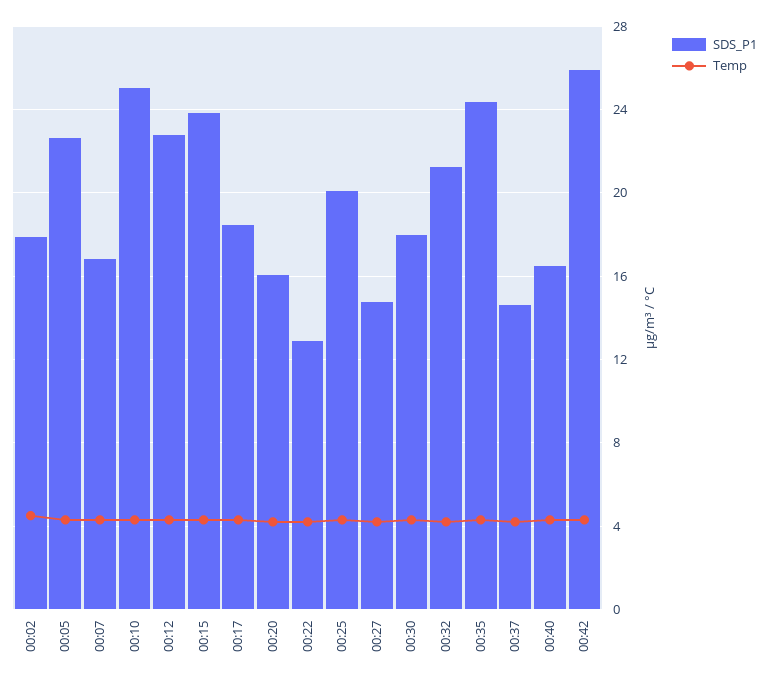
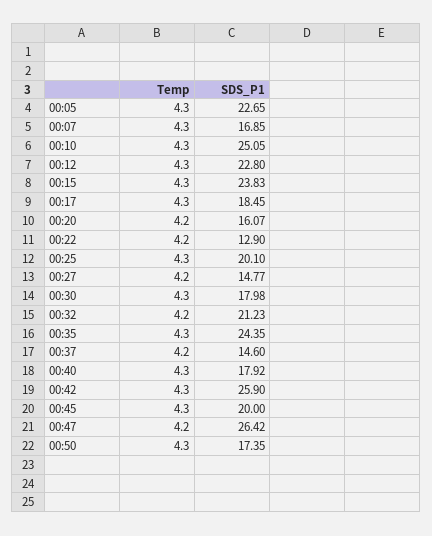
SDS_P1, 00:02: 18 -> none
Temp, 00:02: 4.5 -> none
SDS_P1, 00:40: 16.5 -> 17.92
Temp, 00:45: none -> 4.3
SDS_P1, 00:45: none -> 20
Temp, 00:47: none -> 4.2
SDS_P1, 00:47: none -> 26.42
Temp, 00:50: none -> 4.3
SDS_P1, 00:50: none -> 17.35

